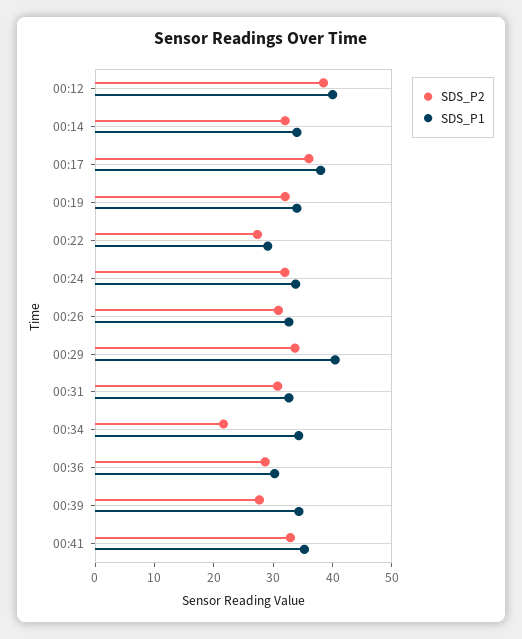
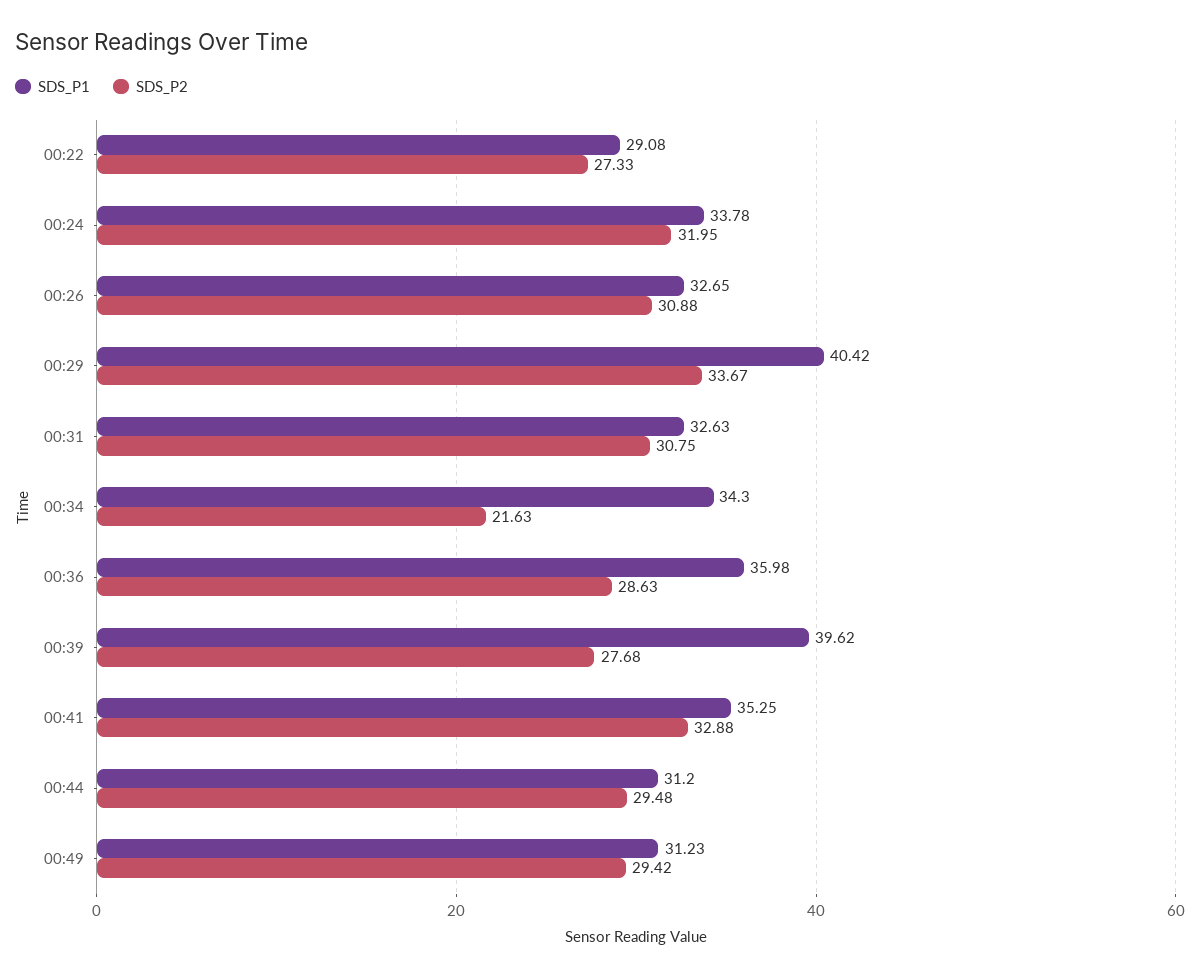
SDS_P2, 00:12: 38 -> none
SDS_P1, 00:12: 40 -> none
SDS_P2, 00:14: 32 -> none
SDS_P1, 00:14: 34 -> none
SDS_P2, 00:17: 36 -> none
SDS_P1, 00:17: 38 -> none
SDS_P2, 00:19: 32 -> none
SDS_P1, 00:19: 34 -> none
SDS_P1, 00:36: 30 -> 35.98
SDS_P1, 00:39: 34 -> 39.62
SDS_P1, 00:44: none -> 31.2
SDS_P2, 00:44: none -> 29.48
SDS_P1, 00:49: none -> 31.23
SDS_P2, 00:49: none -> 29.42

